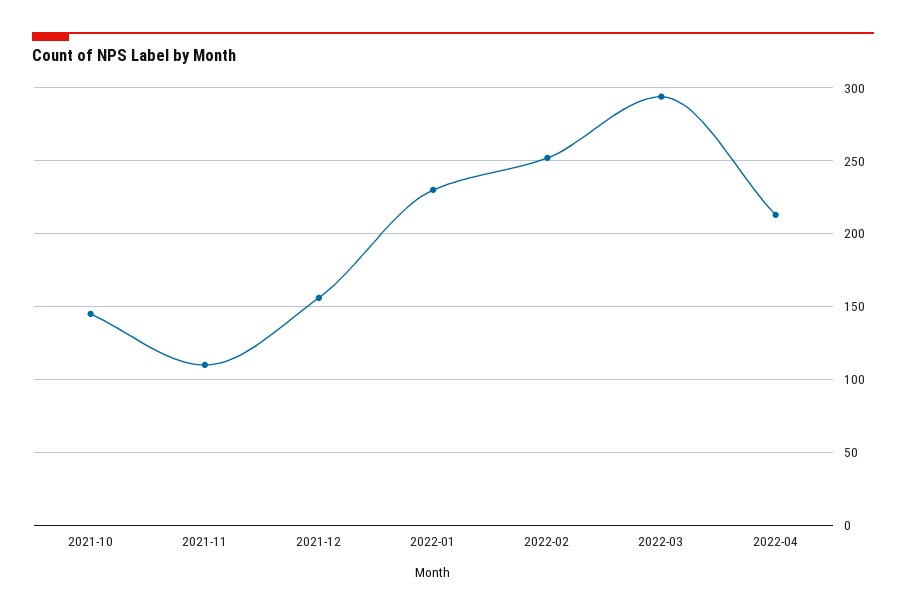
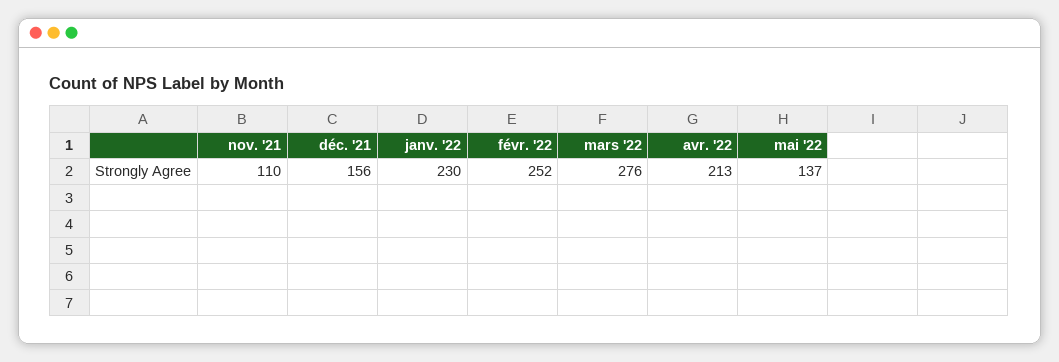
2021-10: 145 -> none
2022-03: 295 -> 276
mai '22: none -> 137

